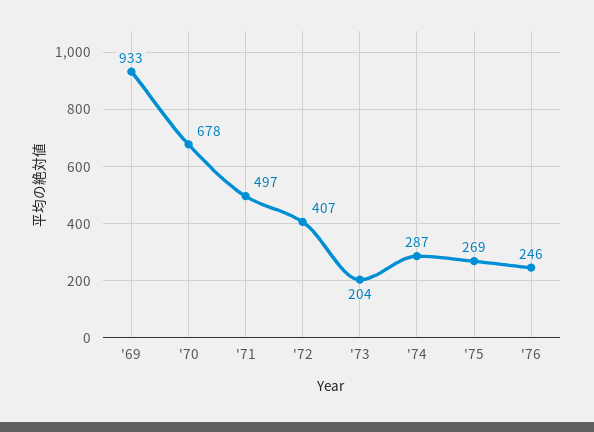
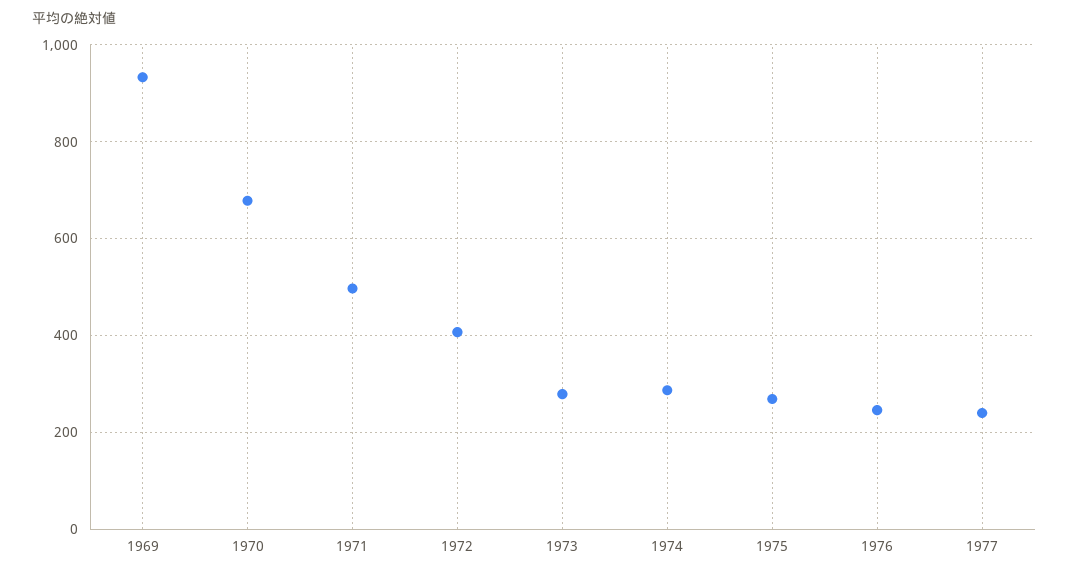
'73: 204 -> 280
1977: none -> 240

